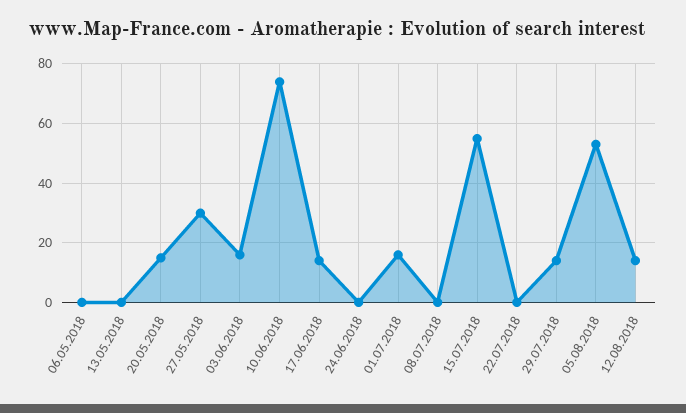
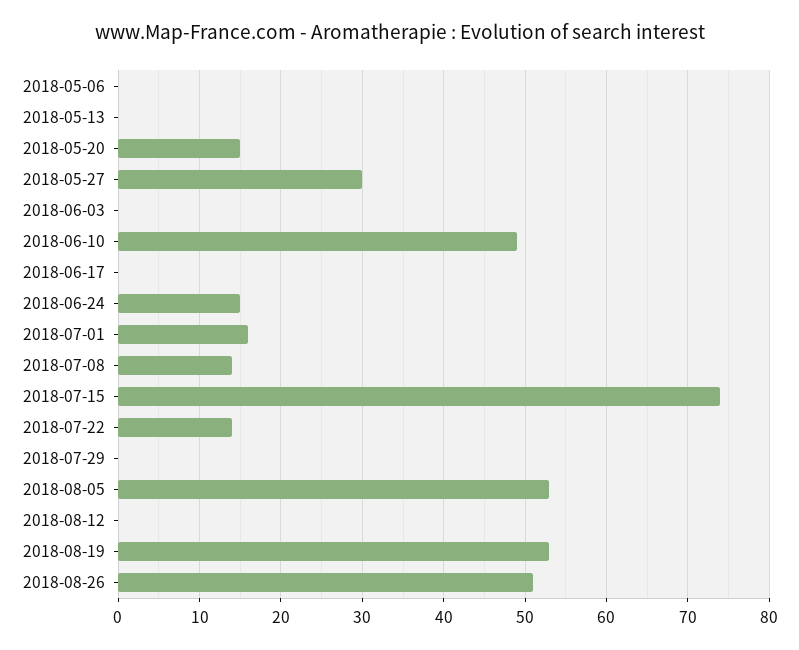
03.06.2018: 15 -> 0
10.06.2018: 75 -> 49
17.06.2018: 15 -> 0
24.06.2018: 0 -> 15
08.07.2018: 0 -> 14
15.07.2018: 55 -> 74
22.07.2018: 0 -> 14
29.07.2018: 15 -> 0
12.08.2018: 15 -> 0
2018-08-19: none -> 53
2018-08-26: none -> 51

